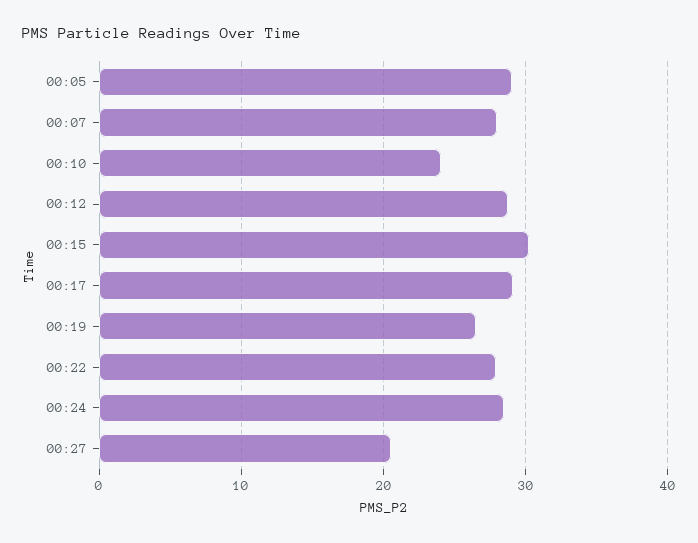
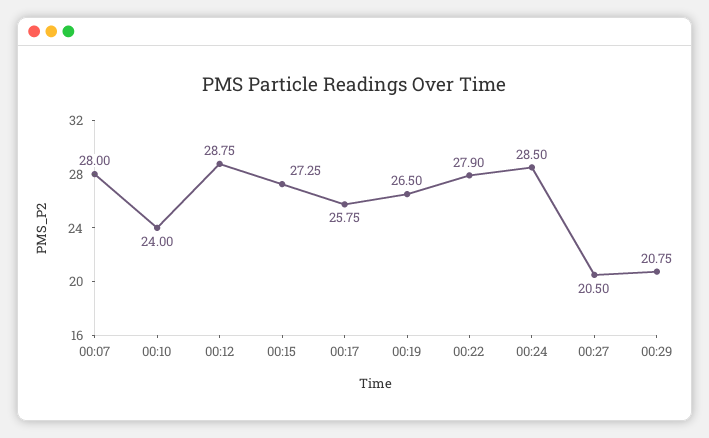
00:05: 29 -> none
00:15: 30 -> 27.25
00:17: 29 -> 25.75
00:29: none -> 20.75

